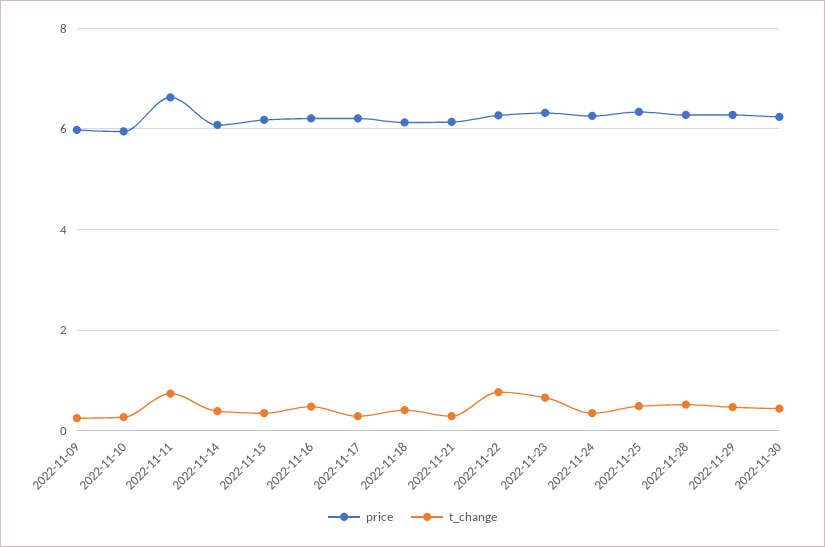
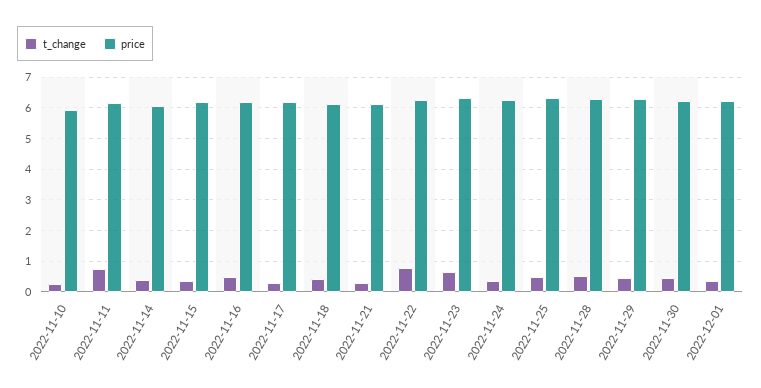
price, 2022-11-09: 6 -> none
t_change, 2022-11-09: 0.2 -> none
price, 2022-11-11: 6.6 -> 6.2
t_change, 2022-12-01: none -> 0.4
price, 2022-12-01: none -> 6.2

